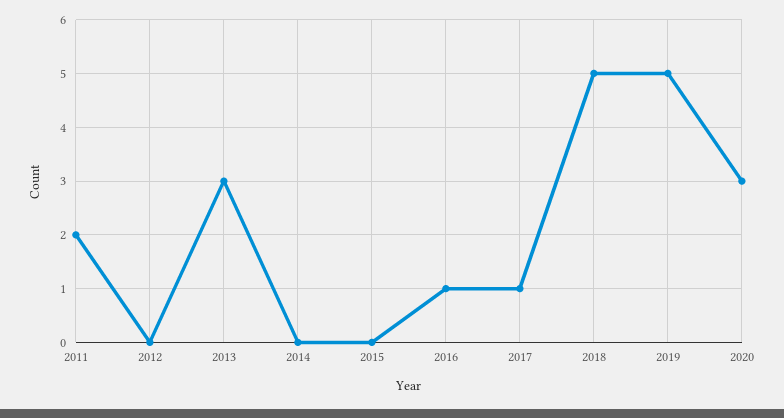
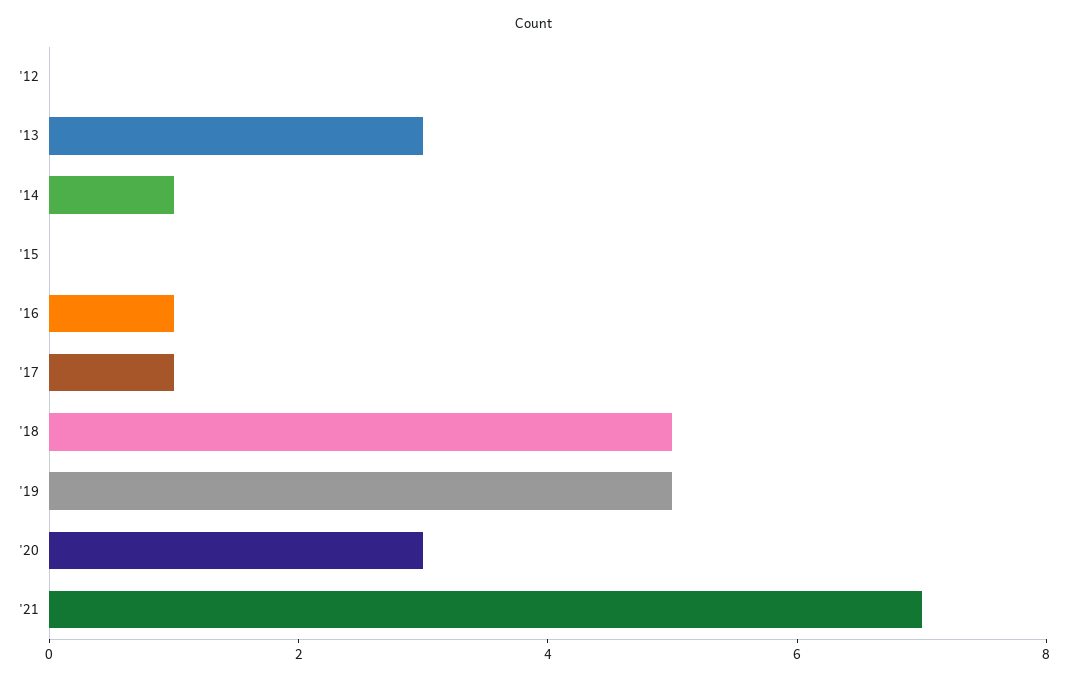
2011: 2 -> none
2014: 0 -> 1
'21: none -> 7

